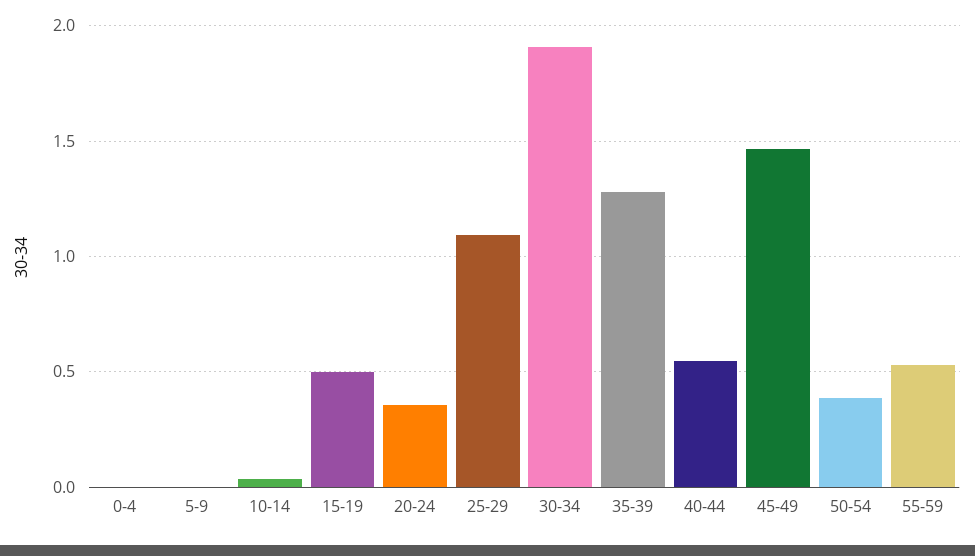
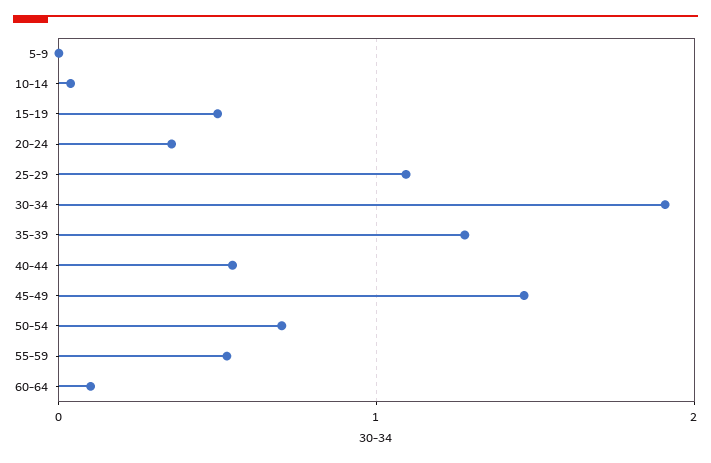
0-4: 0 -> none
50-54: 0.4 -> 0.7
60-64: none -> 0.1

